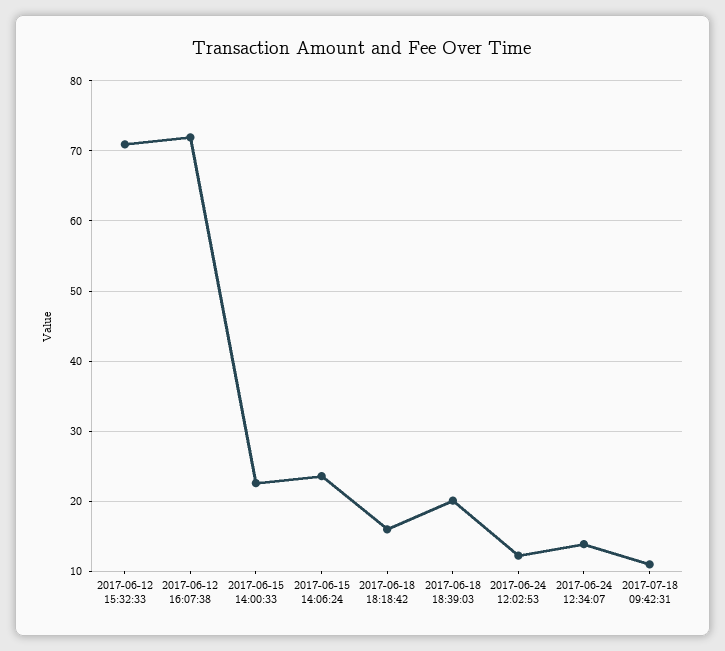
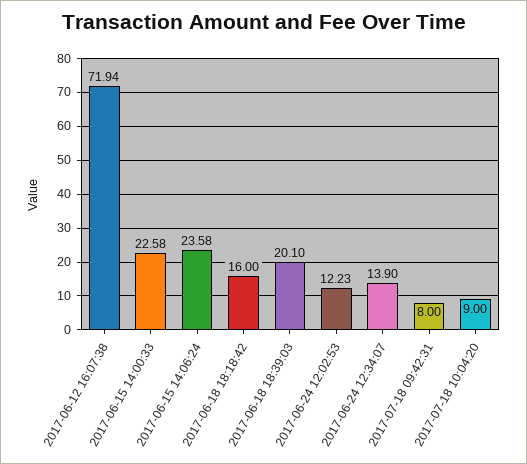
2017-06-12 15:32:33: 71 -> none
2017-07-18 09:42:31: 11 -> 8
2017-07-18 10:04:20: none -> 9

